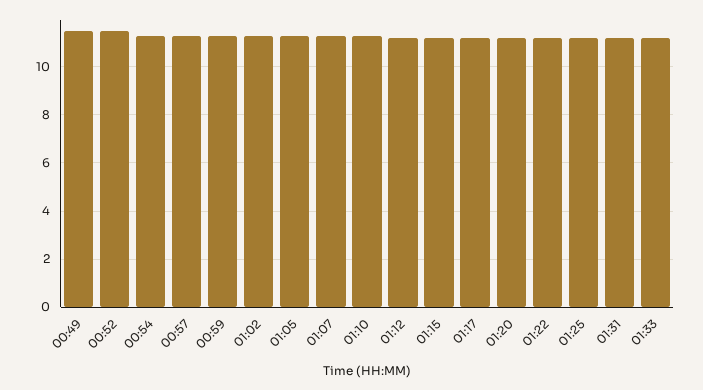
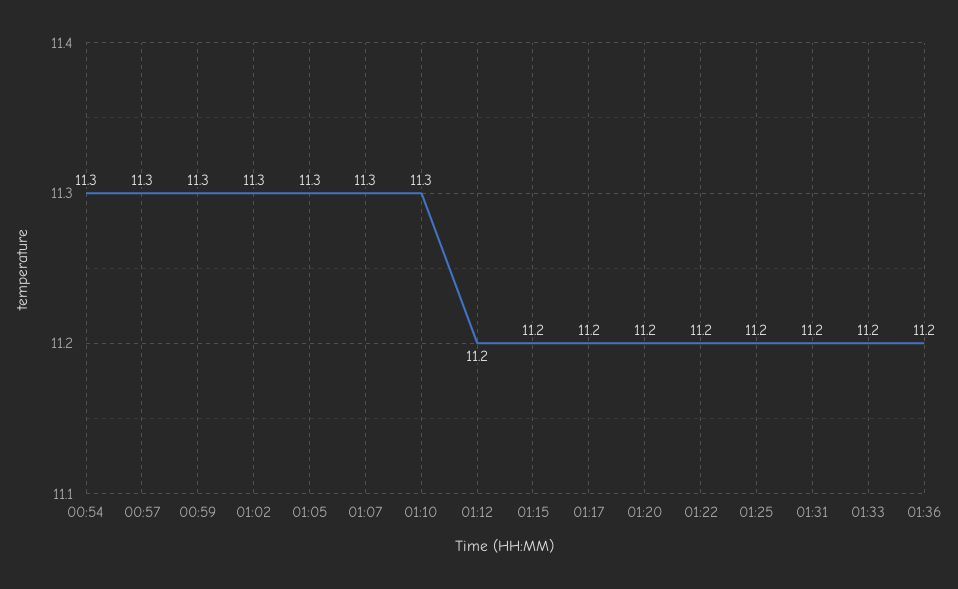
00:49: 11.5 -> none
00:52: 11.5 -> none
01:36: none -> 11.2

